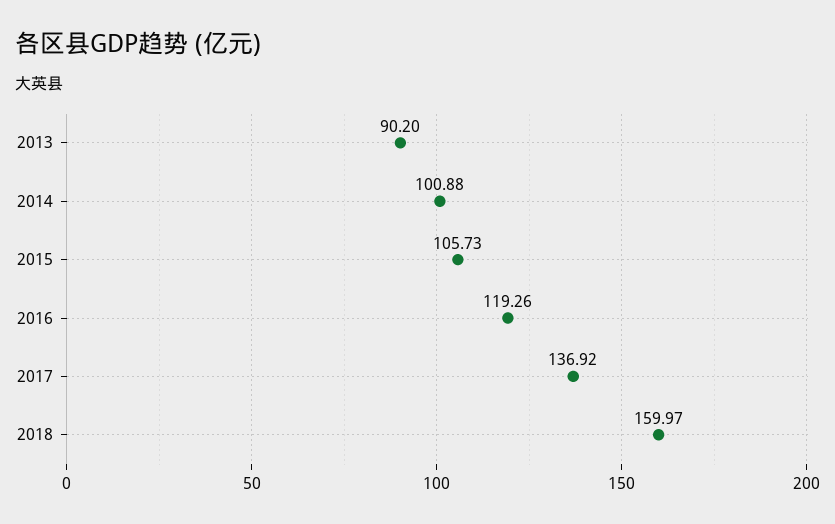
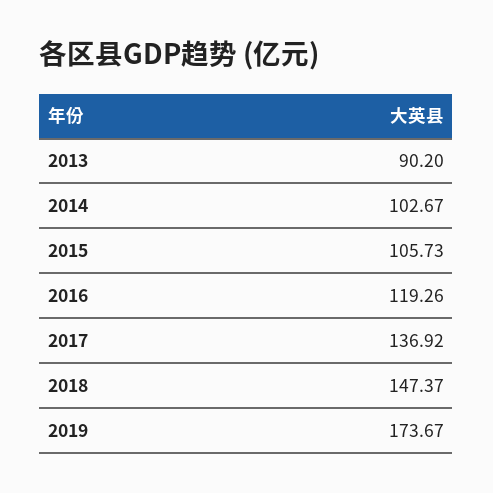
2014: 100.88 -> 102.67
2018: 159.97 -> 147.37
2019: none -> 173.67

